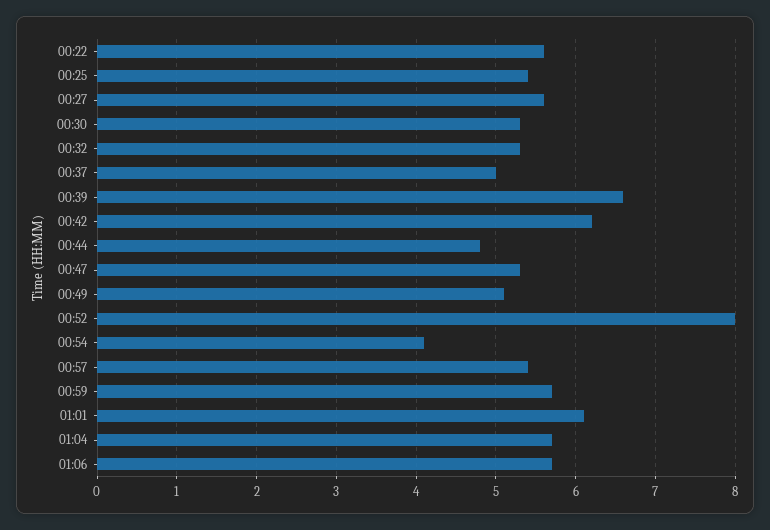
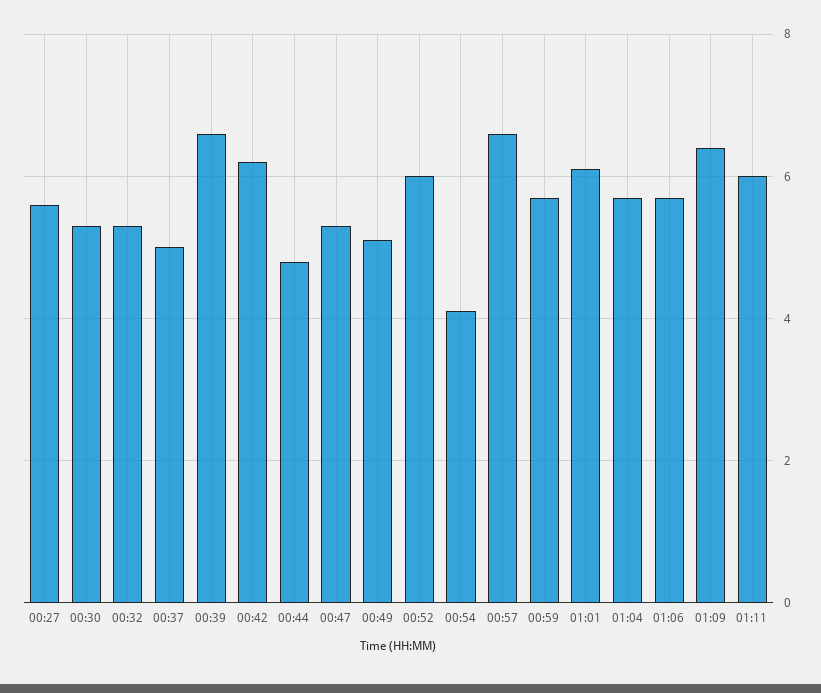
00:22: 5.6 -> none
00:25: 5.4 -> none
00:52: 8 -> 6
00:57: 5.4 -> 6.5
01:09: none -> 6.5
01:11: none -> 6

